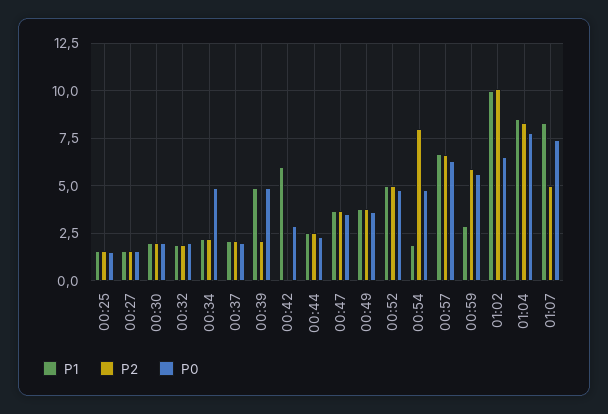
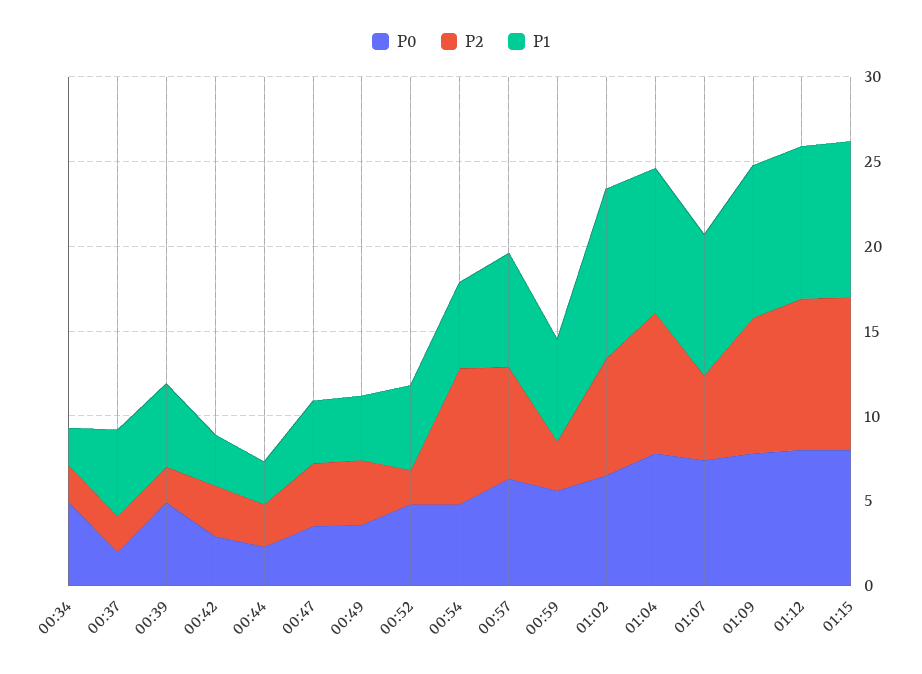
P1, 00:25: 1.5 -> none
P2, 00:25: 1.5 -> none
P0, 00:25: 1.5 -> none
P1, 00:27: 1.5 -> none
P2, 00:27: 1.5 -> none
P0, 00:27: 1.5 -> none
P1, 00:30: 2 -> none
P2, 00:30: 2 -> none
P0, 00:30: 2 -> none
P1, 00:32: 2 -> none
P2, 00:32: 2 -> none
P0, 00:32: 2 -> none
P1, 00:37: 2 -> 5
P1, 00:42: 6 -> 3
P2, 00:42: 0 -> 3
P2, 00:52: 5 -> 2
P1, 00:54: 2 -> 5
P1, 00:59: 3 -> 6
P2, 00:59: 6 -> 3
P2, 01:02: 10 -> 7
P0, 01:09: none -> 8
P2, 01:09: none -> 8
P1, 01:09: none -> 9
P0, 01:12: none -> 8
P2, 01:12: none -> 9
P1, 01:12: none -> 9
P0, 01:15: none -> 8
P2, 01:15: none -> 9
P1, 01:15: none -> 9

